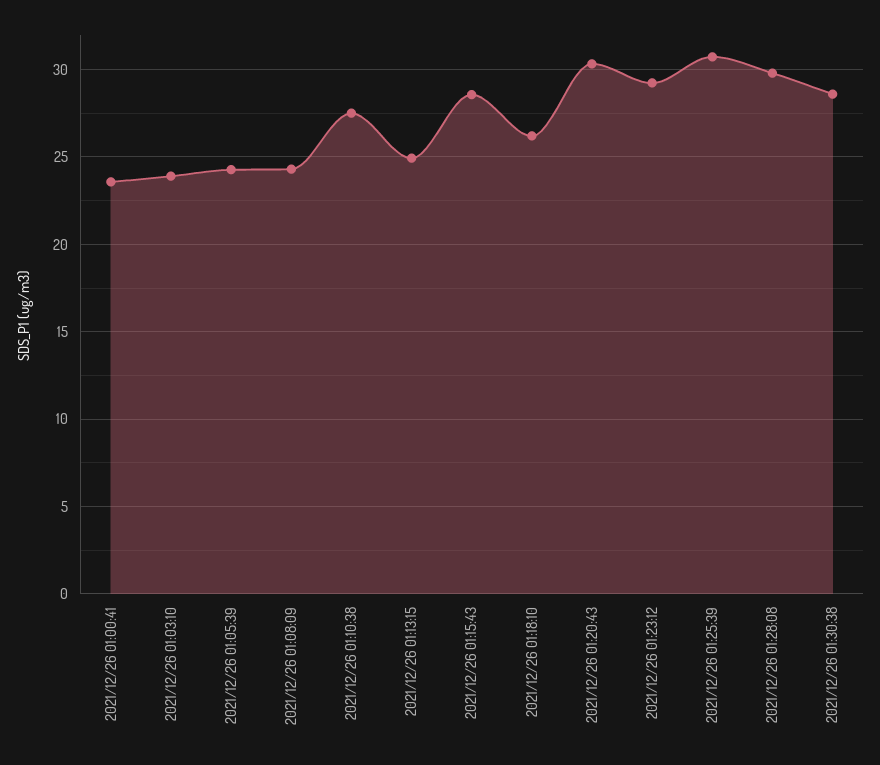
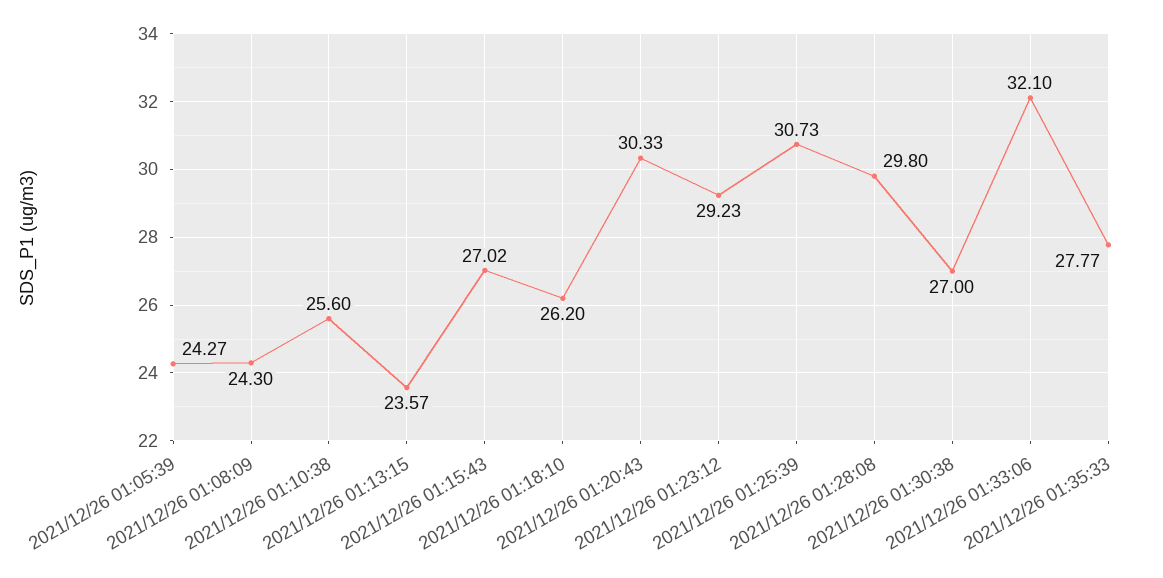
2021/12/26 01:00:41: 23.5 -> none
2021/12/26 01:03:10: 24 -> none
2021/12/26 01:10:38: 27.5 -> 25.6
2021/12/26 01:13:15: 25 -> 23.57
2021/12/26 01:15:43: 28.5 -> 27.02
2021/12/26 01:30:38: 28.5 -> 27
2021/12/26 01:33:06: none -> 32.1
2021/12/26 01:35:33: none -> 27.77

